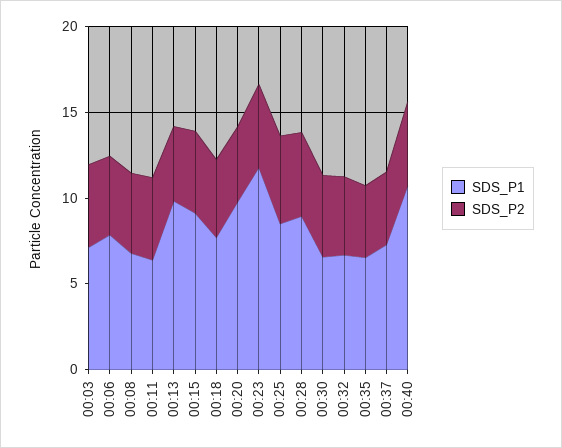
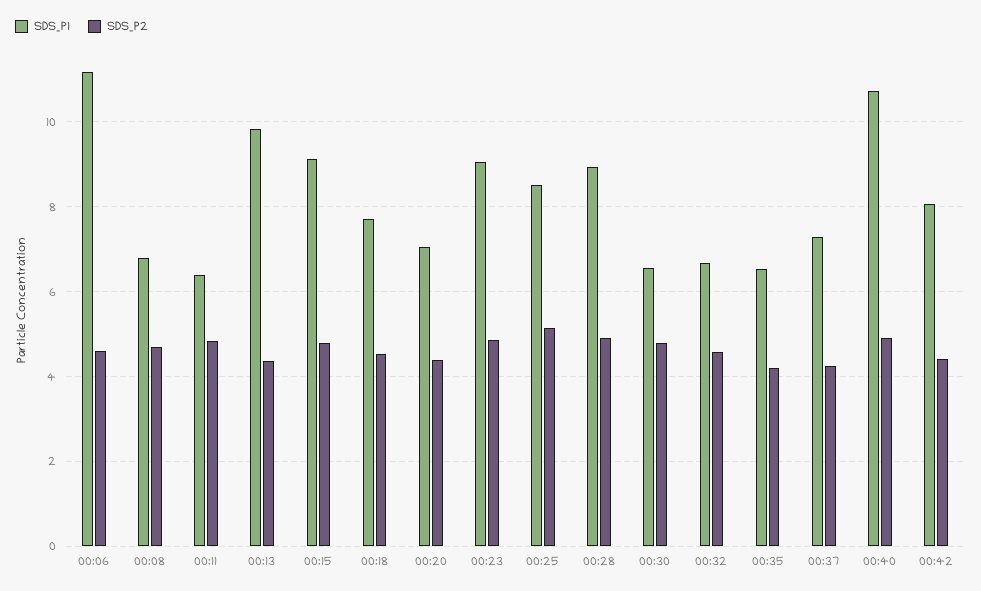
SDS_P1, 00:03: 7 -> none
SDS_P2, 00:03: 5 -> none
SDS_P1, 00:06: 8 -> 11.2
SDS_P1, 00:20: 10 -> 7
SDS_P1, 00:23: 12 -> 9
SDS_P1, 00:42: none -> 8
SDS_P2, 00:42: none -> 4.4

